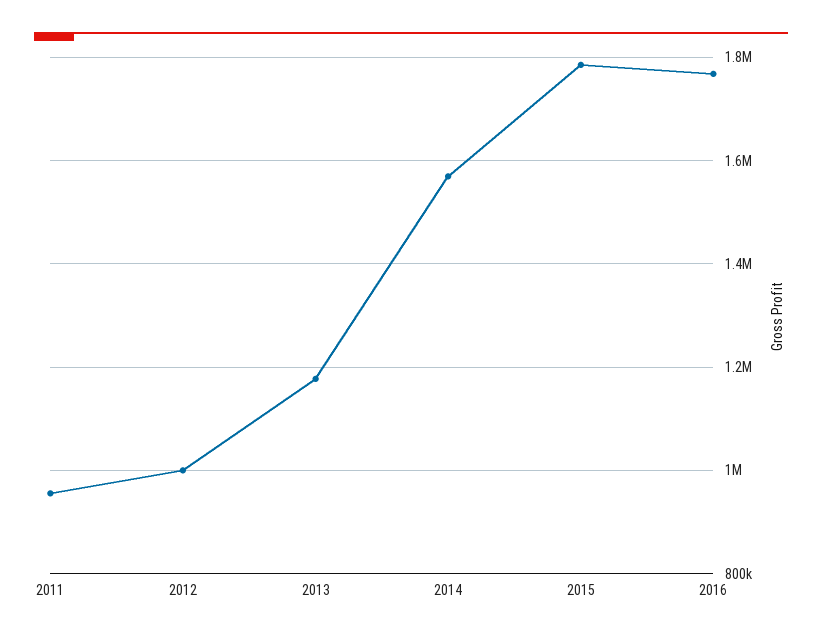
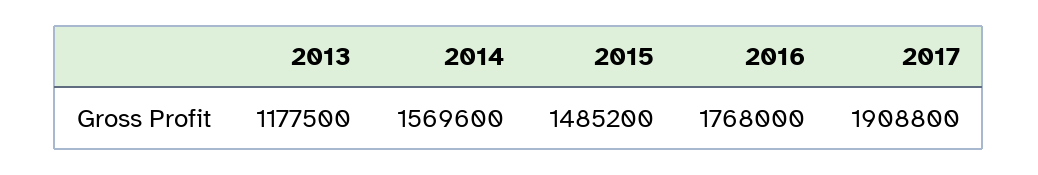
2011: 960000 -> none
2012: 1000000 -> none
2015: 1780000 -> 1485200
2017: none -> 1908800

